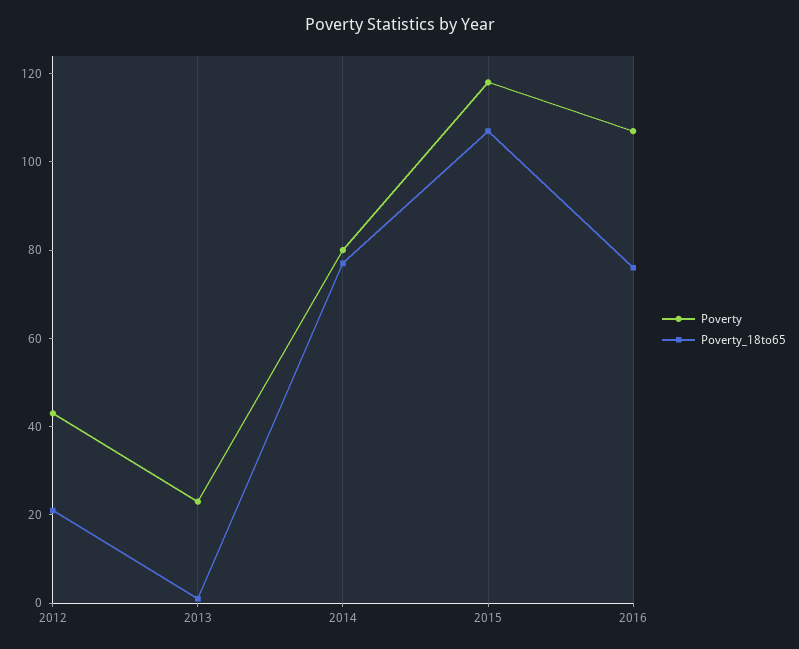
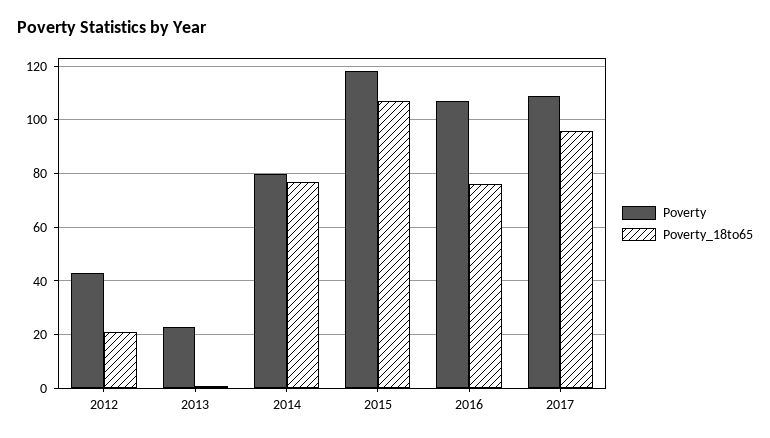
Poverty, 2017: none -> 110
Poverty_18to65, 2017: none -> 95

